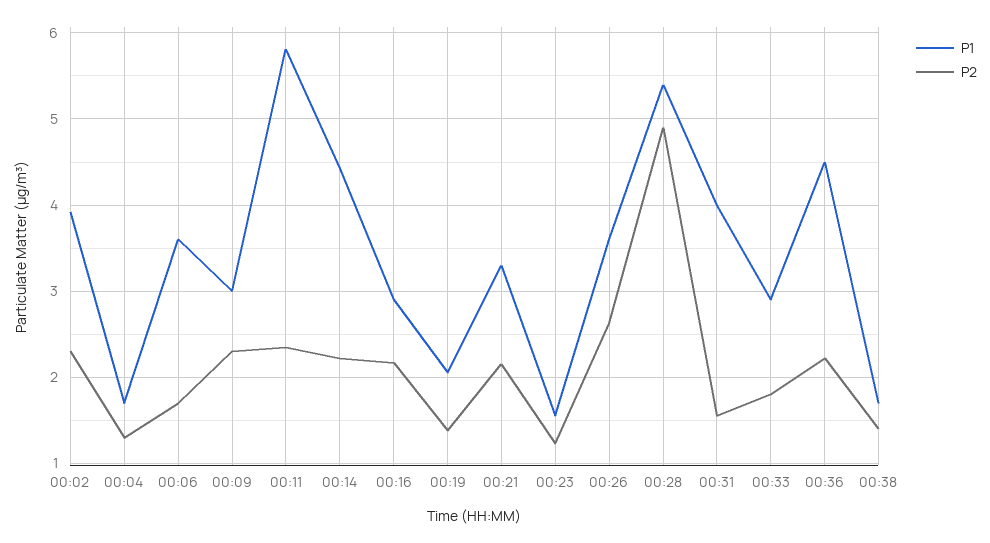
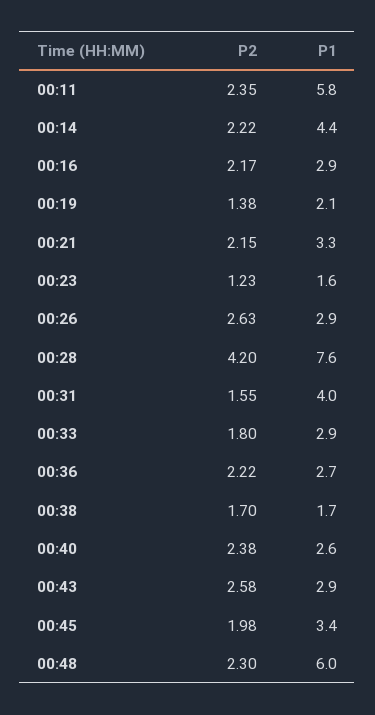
P1, 00:02: 3.9 -> none
P2, 00:02: 2.3 -> none
P1, 00:04: 1.7 -> none
P2, 00:04: 1.3 -> none
P1, 00:06: 3.6 -> none
P2, 00:06: 1.7 -> none
P1, 00:09: 3 -> none
P2, 00:09: 2.3 -> none
P1, 00:26: 3.6 -> 2.9
P1, 00:28: 5.4 -> 7.6
P2, 00:28: 4.9 -> 4.2
P1, 00:36: 4.5 -> 2.7
P2, 00:38: 1.4 -> 1.7
P2, 00:40: none -> 2.38
P1, 00:40: none -> 2.6
P2, 00:43: none -> 2.58
P1, 00:43: none -> 2.9
P2, 00:45: none -> 1.98
P1, 00:45: none -> 3.4
P2, 00:48: none -> 2.3
P1, 00:48: none -> 6

